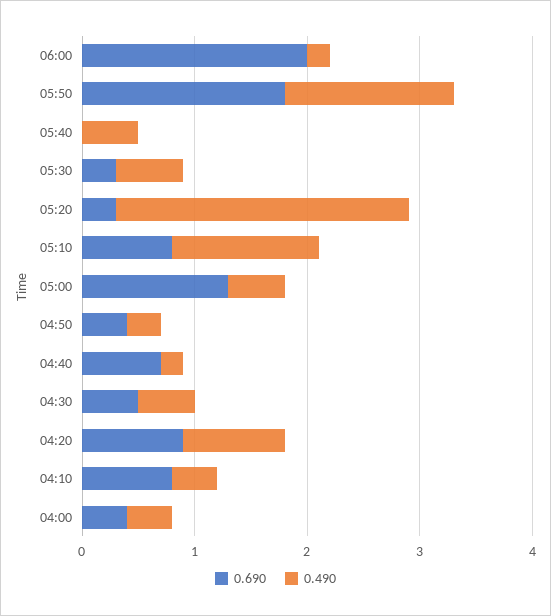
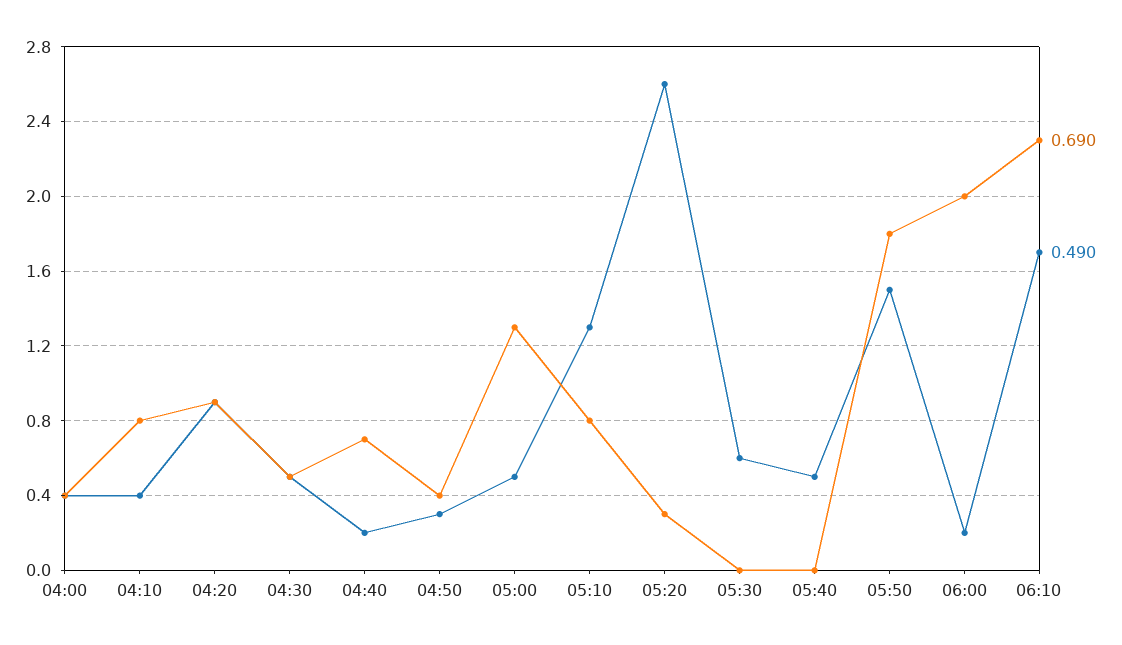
0.690, 05:30: 0.3 -> 0
0.690, 06:10: none -> 2.3
0.490, 06:10: none -> 1.7

